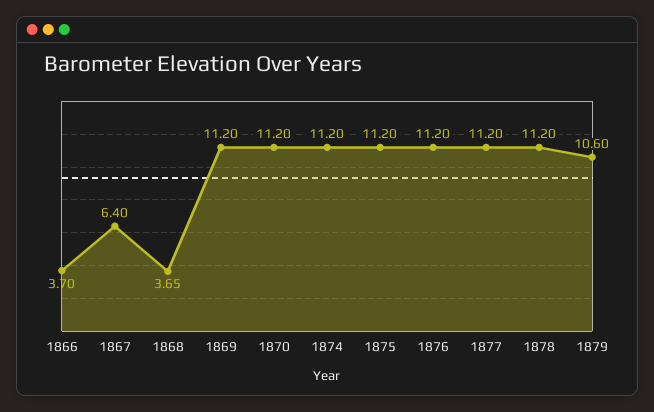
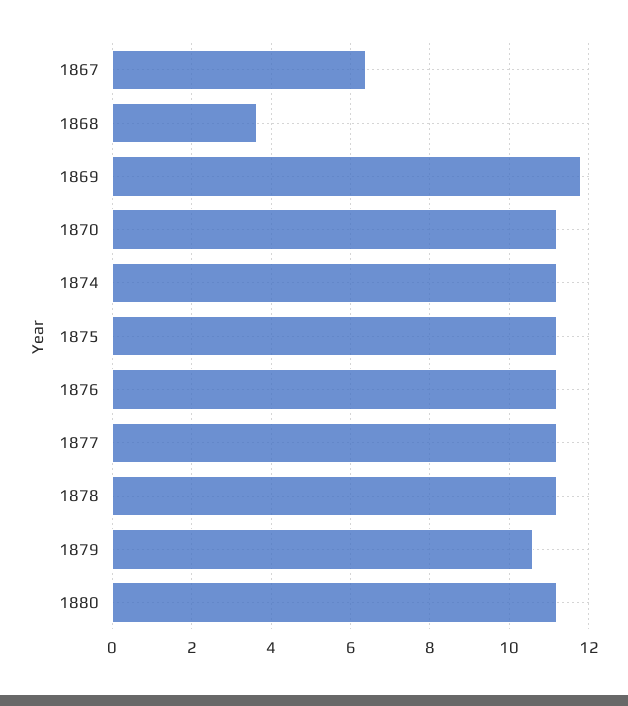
1866: 3.7 -> none
1869: 11.2 -> 11.8
1880: none -> 11.2

